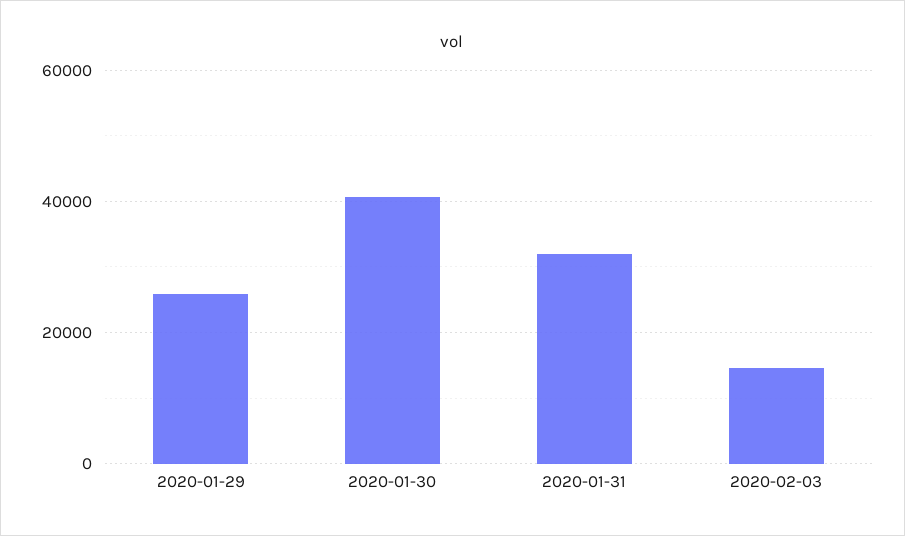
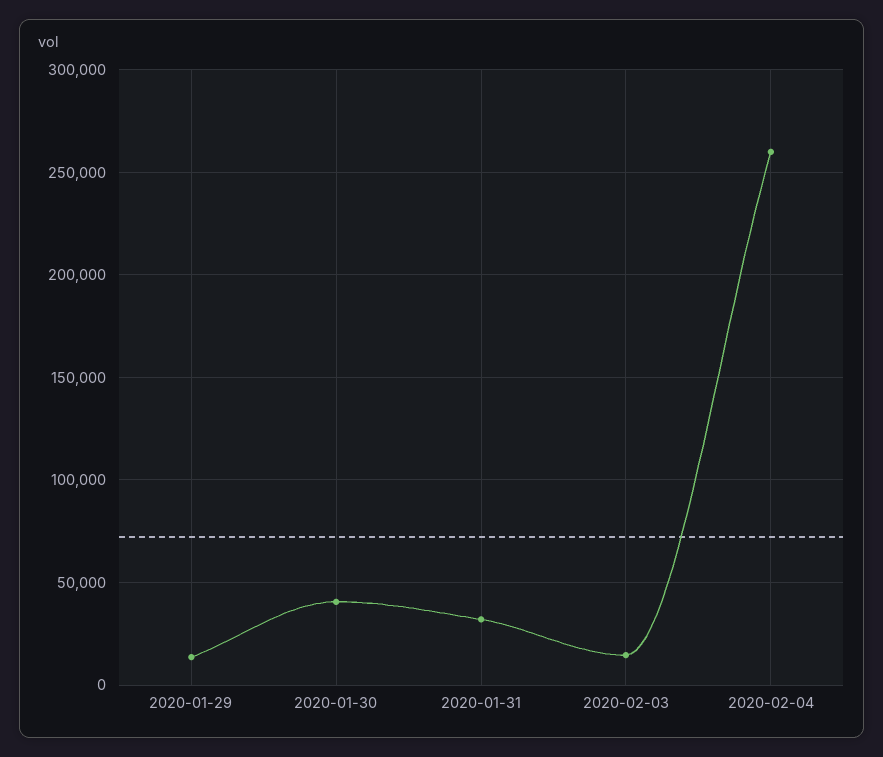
2020-01-29: 26000 -> 15000
2020-02-04: none -> 260000

